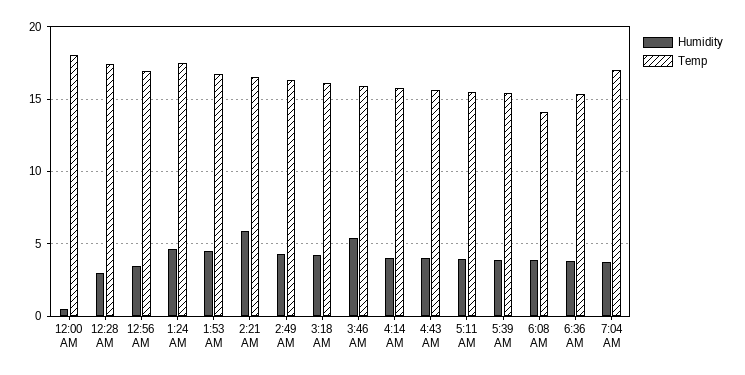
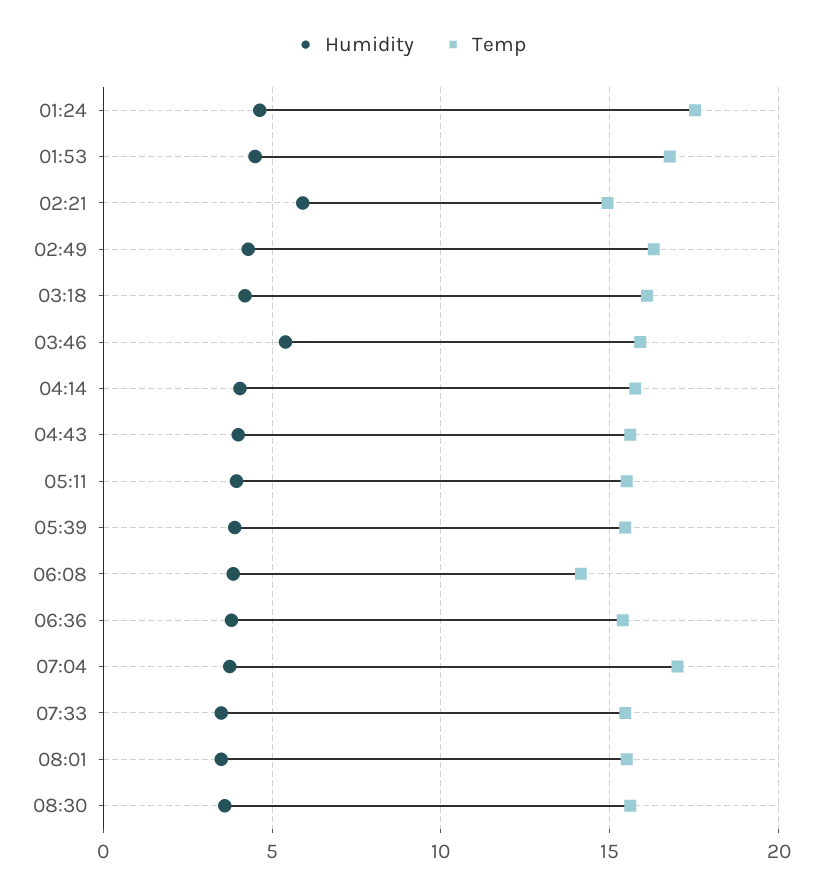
Humidity, 12:00 AM: 0.5 -> none
Temp, 12:00 AM: 18 -> none
Humidity, 12:28 AM: 3 -> none
Temp, 12:28 AM: 17.5 -> none
Humidity, 12:56 AM: 3.5 -> none
Temp, 12:56 AM: 17 -> none
Temp, 2:21 AM: 16.5 -> 15
Humidity, 07:33: none -> 3.5
Temp, 07:33: none -> 15.5
Humidity, 08:01: none -> 3.5
Temp, 08:01: none -> 15.5
Humidity, 08:30: none -> 3.5
Temp, 08:30: none -> 15.5

